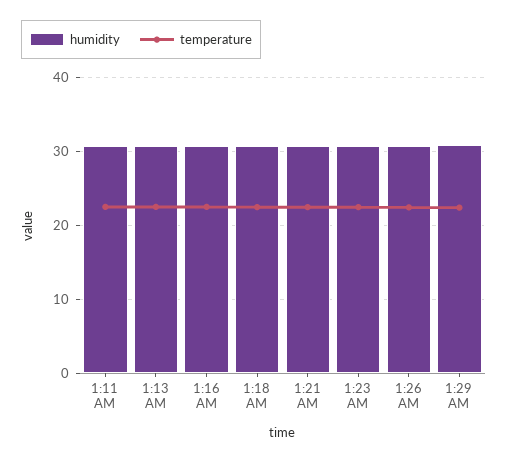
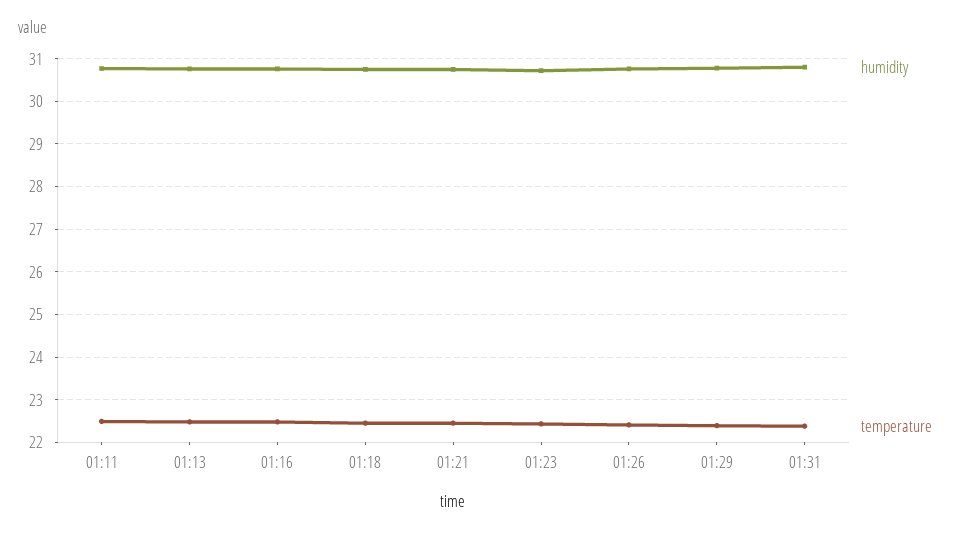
humidity, 01:31: none -> 30.8
temperature, 01:31: none -> 22.4

